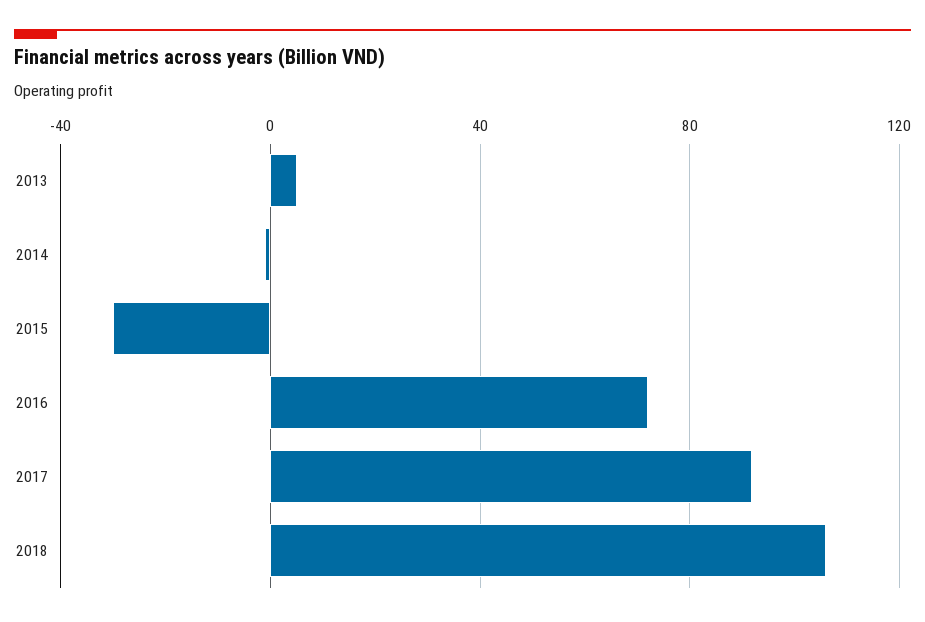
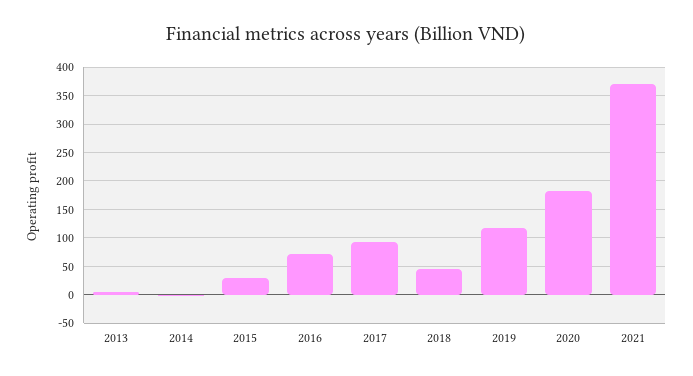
2015: -30 -> 25
2018: 105 -> 50
2019: none -> 125
2020: none -> 175
2021: none -> 375

